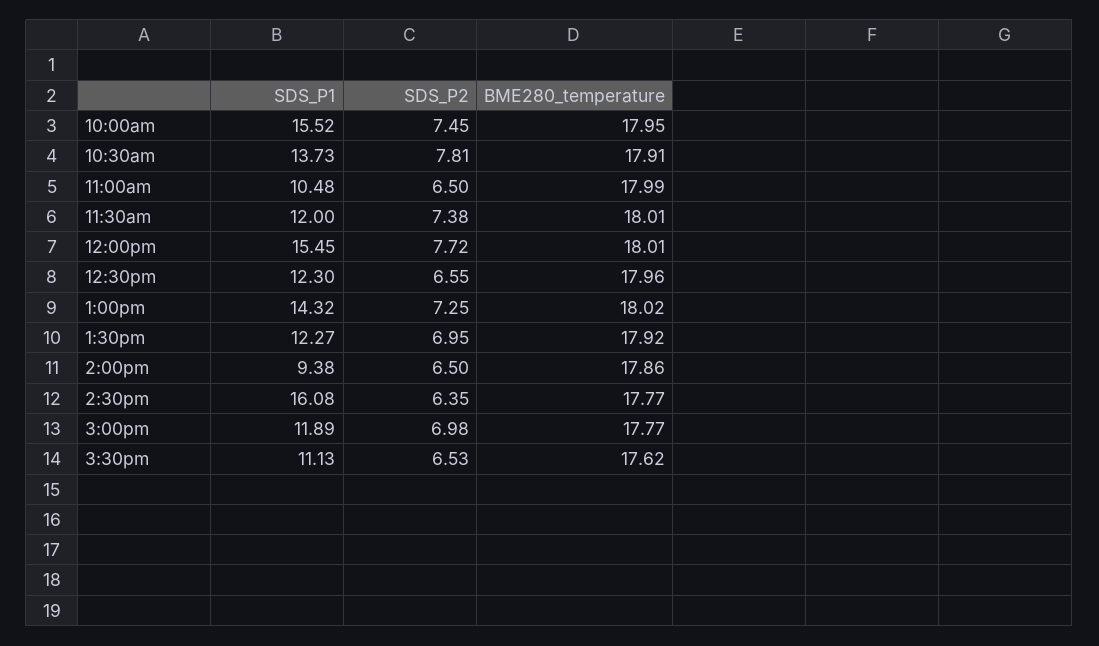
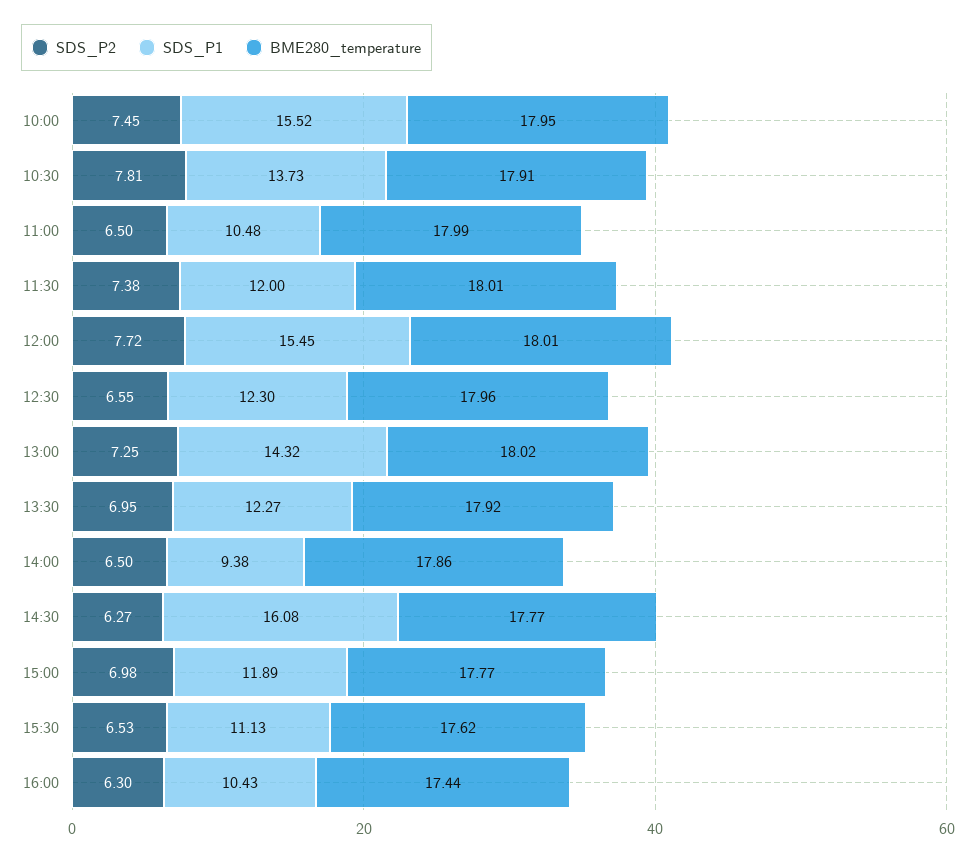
SDS_P2, 2:30pm: 6.35 -> 6.27
SDS_P2, 16:00: none -> 6.3
SDS_P1, 16:00: none -> 10.43
BME280_temperature, 16:00: none -> 17.44

